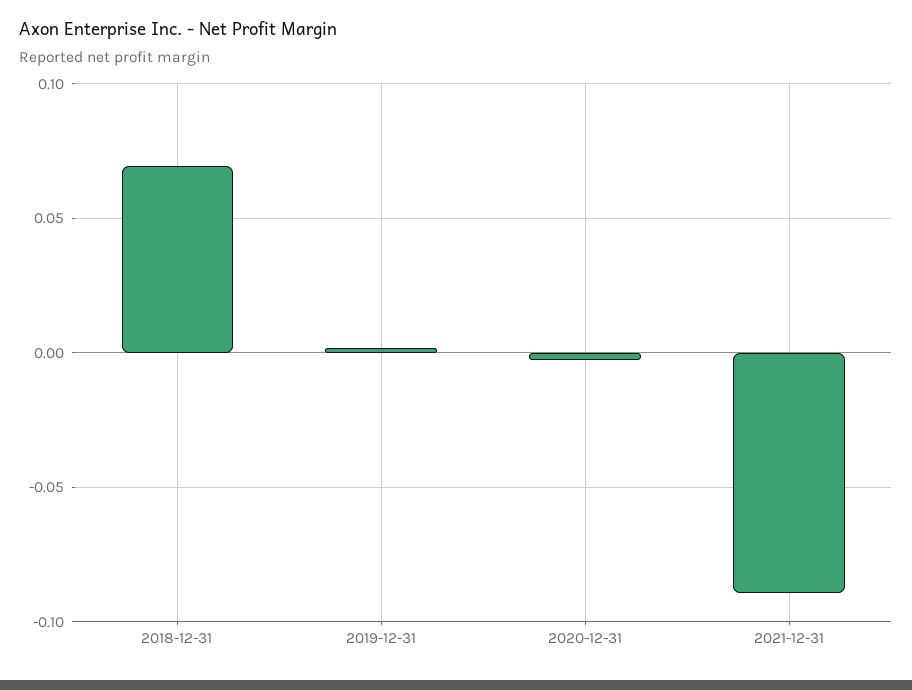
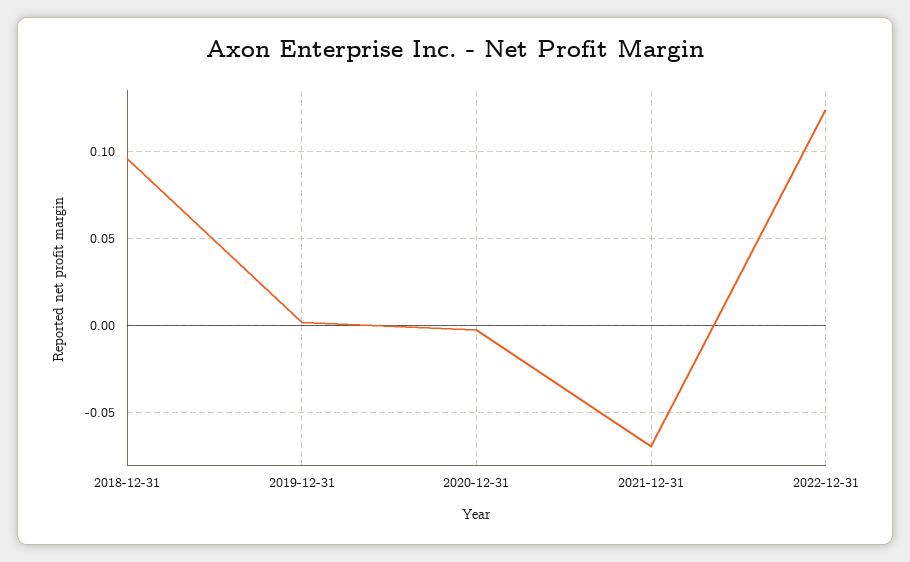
2018-12-31: 0.07 -> 0.095
2021-12-31: -0.09 -> -0.07
2022-12-31: none -> 0.125

